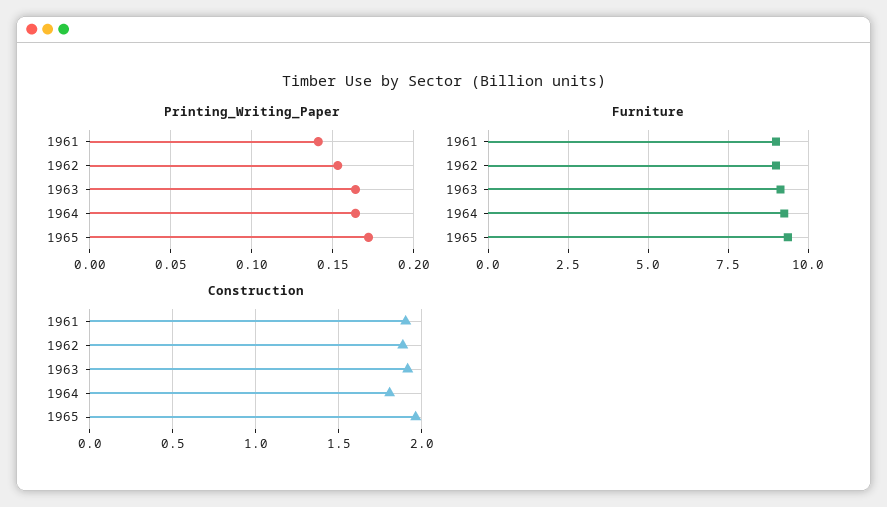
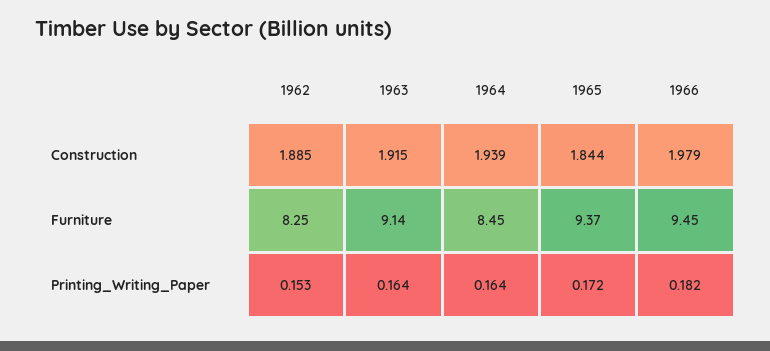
Printing_Writing_Paper, 1961: 0.14 -> none
Furniture, 1961: 9 -> none
Furniture, 1962: 9 -> 8.25
Furniture, 1964: 9.25 -> 8.45
Construction, 1961: 1.9 -> none
Construction, 1964: 1.8 -> 1.939
Construction, 1965: 1.95 -> 1.844
Construction, 1966: none -> 1.979
Furniture, 1966: none -> 9.45
Printing_Writing_Paper, 1966: none -> 0.182

